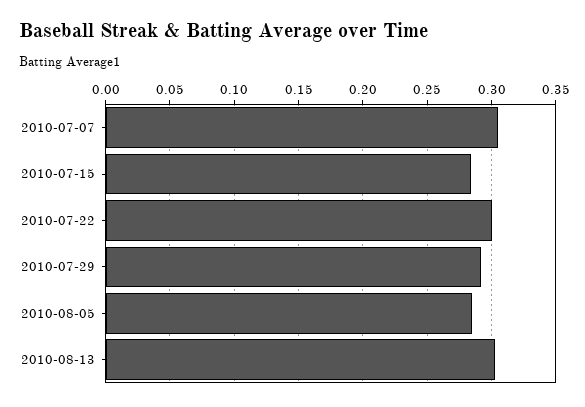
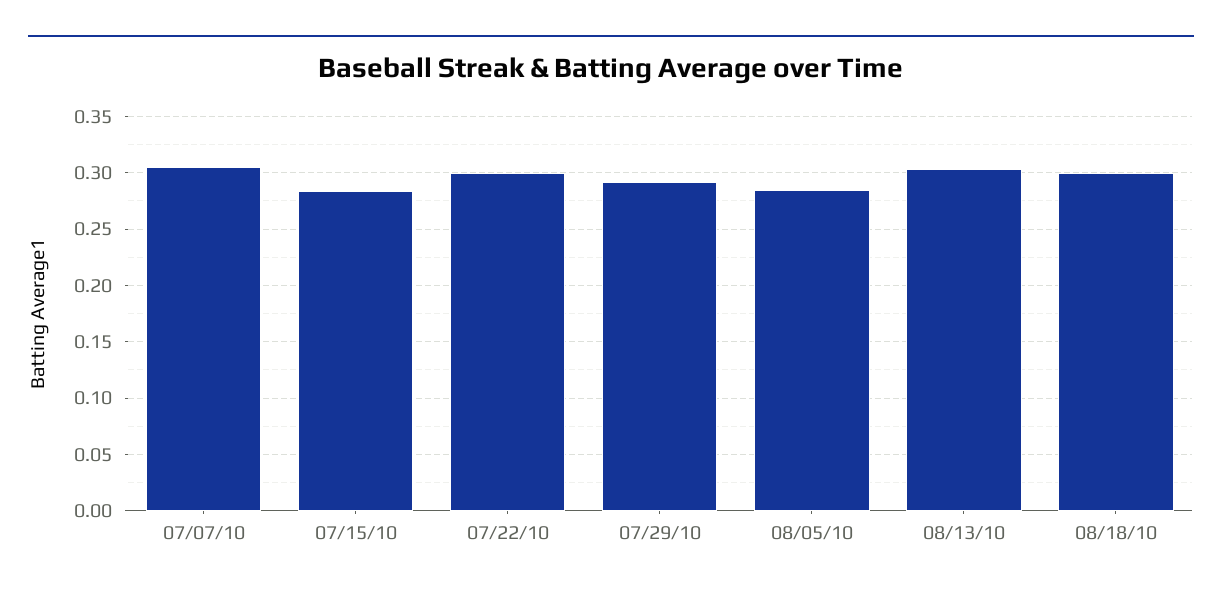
08/18/10: none -> 0.3

